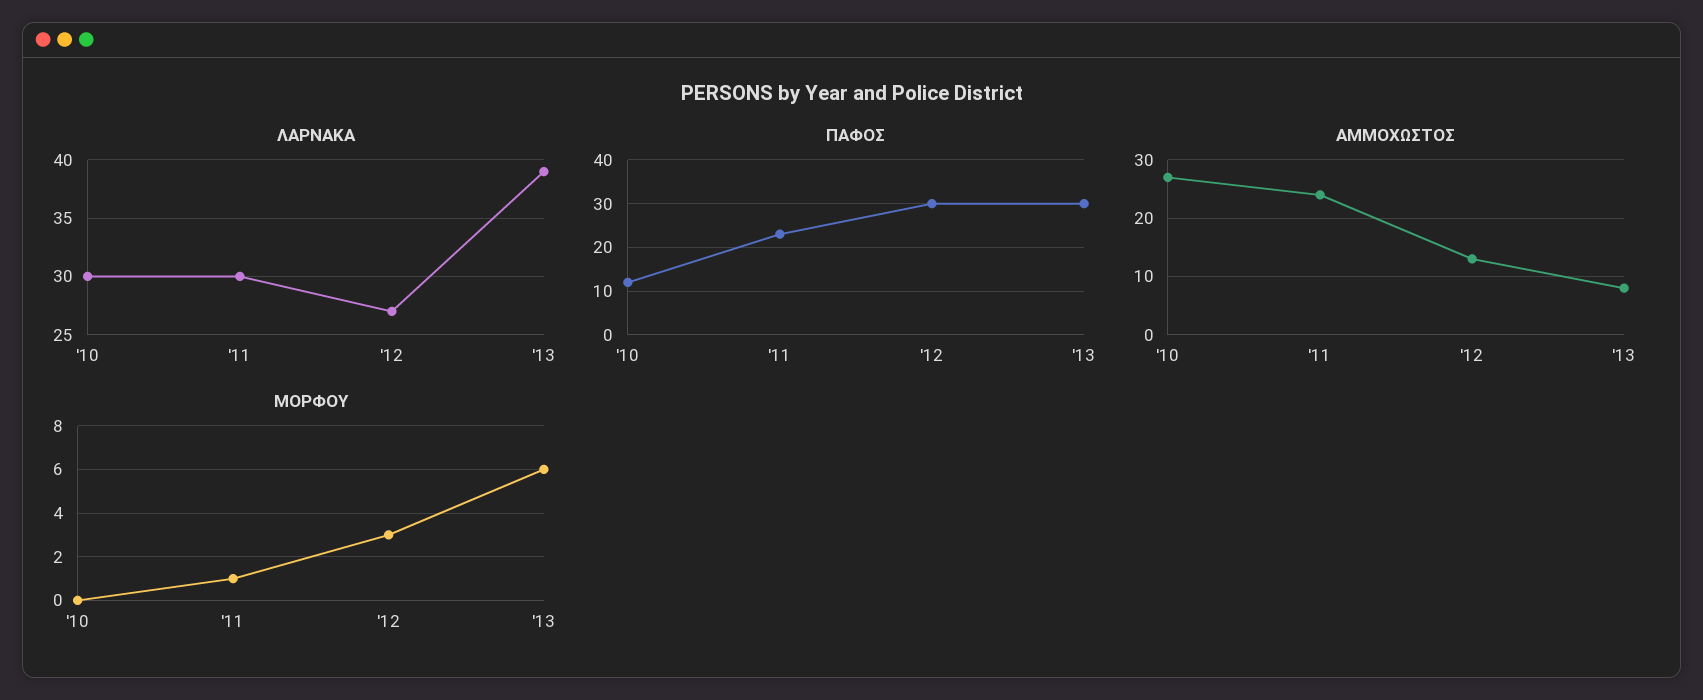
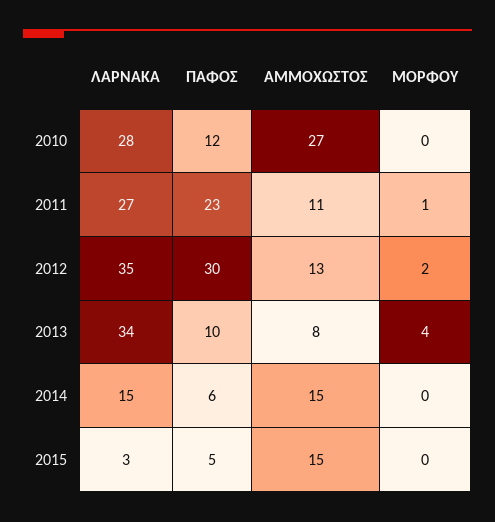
ΛΑΡΝΑΚΑ, '10: 30 -> 28
ΛΑΡΝΑΚΑ, '11: 30 -> 27
ΛΑΡΝΑΚΑ, '12: 27 -> 35
ΛΑΡΝΑΚΑ, '13: 39 -> 34
ΠΑΦΟΣ, '13: 30 -> 10
ΑΜΜΟΧΩΣΤΟΣ, '11: 25 -> 11
ΜΟΡΦΟΥ, '12: 3 -> 2
ΜΟΡΦΟΥ, '13: 6 -> 4
ΛΑΡΝΑΚΑ, 2014: none -> 15
ΠΑΦΟΣ, 2014: none -> 6
ΑΜΜΟΧΩΣΤΟΣ, 2014: none -> 15
ΜΟΡΦΟΥ, 2014: none -> 0
ΛΑΡΝΑΚΑ, 2015: none -> 3
ΠΑΦΟΣ, 2015: none -> 5
ΑΜΜΟΧΩΣΤΟΣ, 2015: none -> 15
ΜΟΡΦΟΥ, 2015: none -> 0

